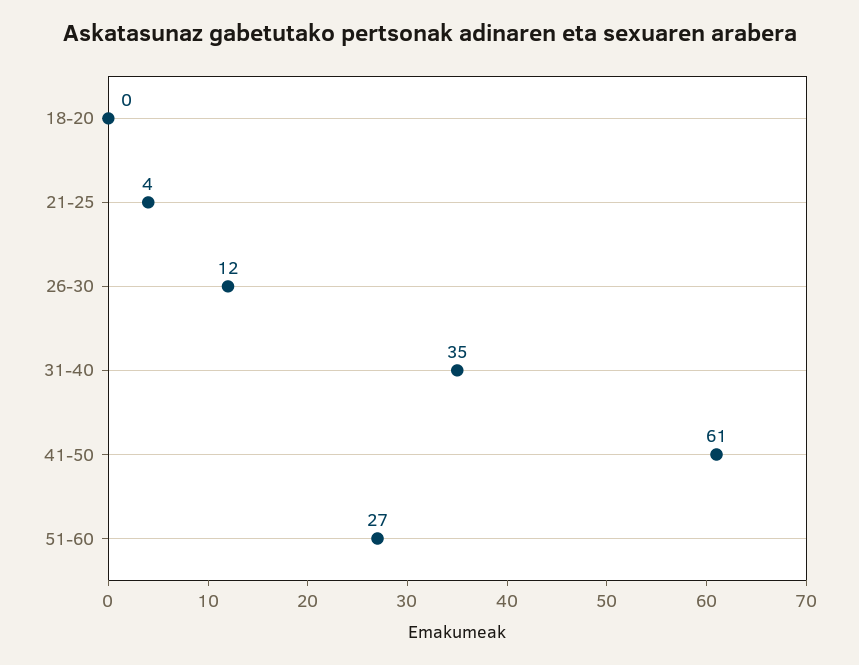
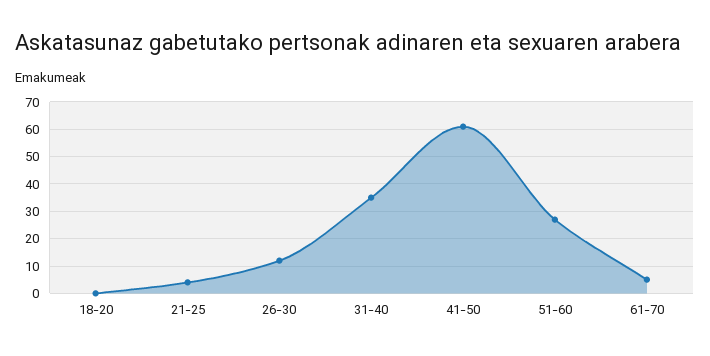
61-70: none -> 5

